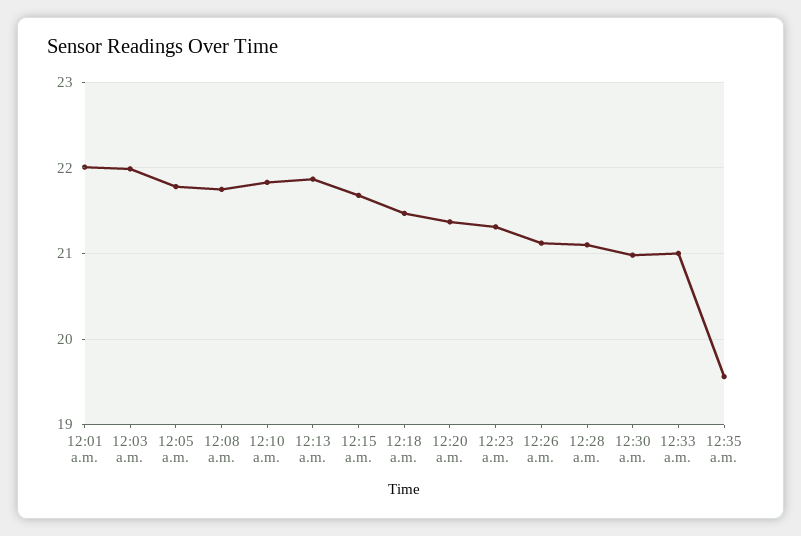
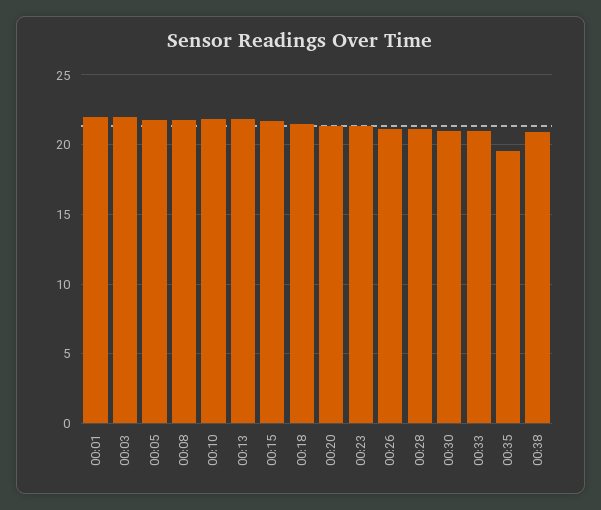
00:38: none -> 21

